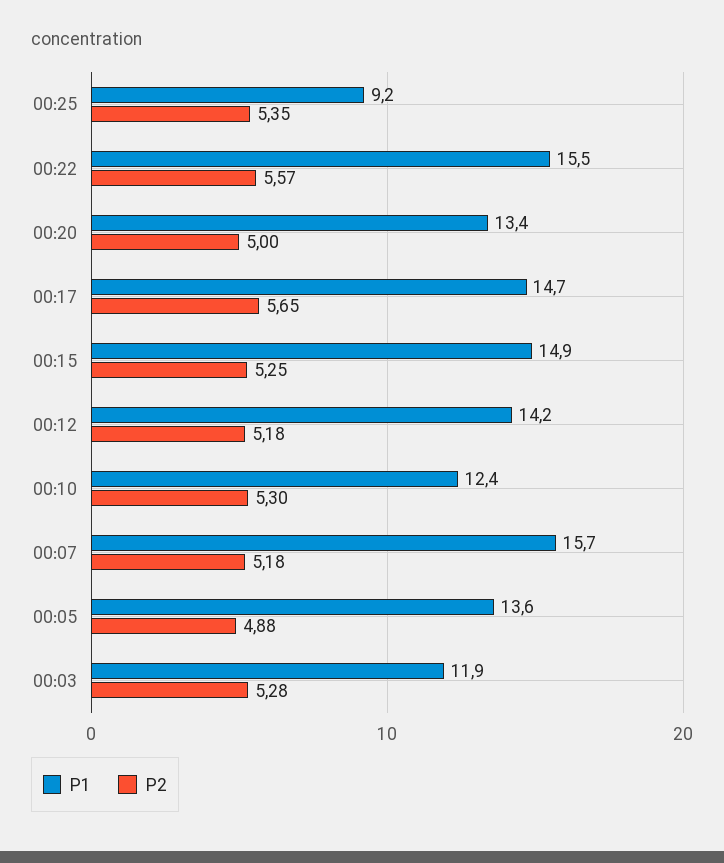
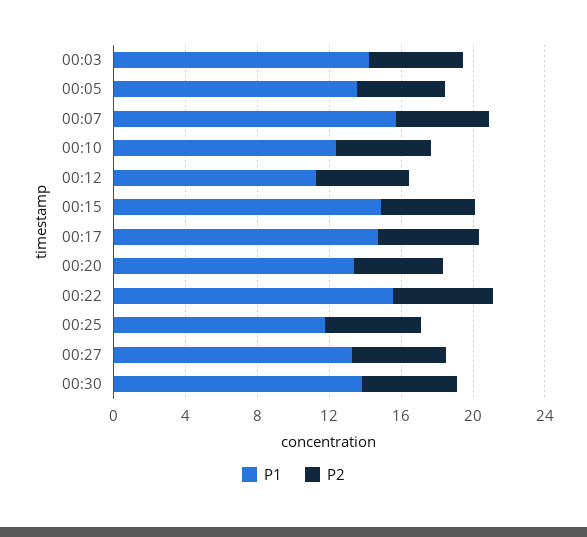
P1, 00:25: 9.2 -> 12
P1, 00:12: 14.2 -> 11
P1, 00:03: 11.9 -> 14
P1, 00:27: none -> 13
P2, 00:27: none -> 5
P1, 00:30: none -> 14
P2, 00:30: none -> 5

